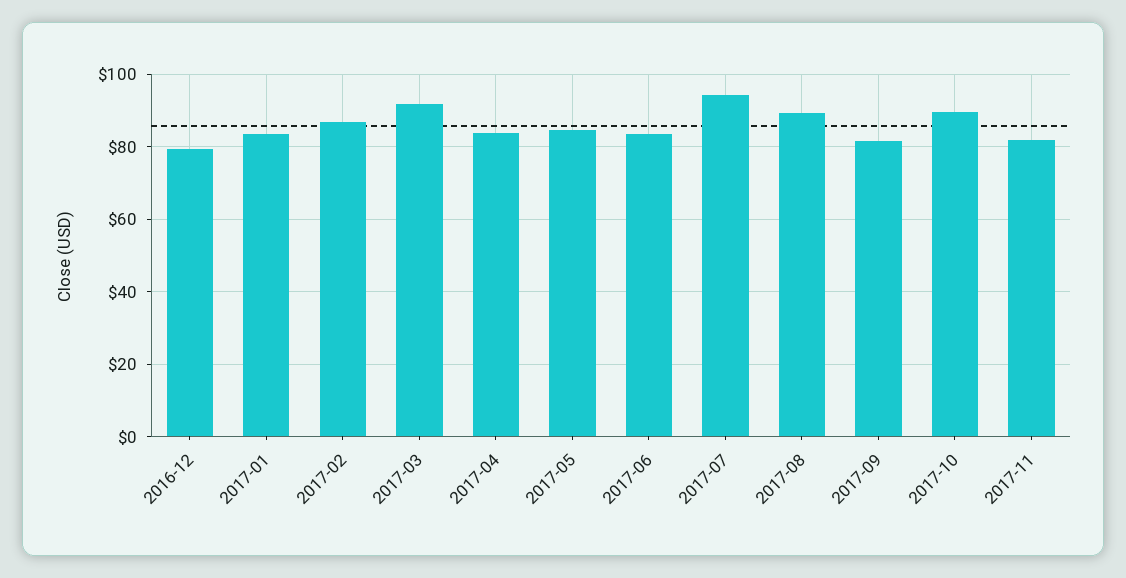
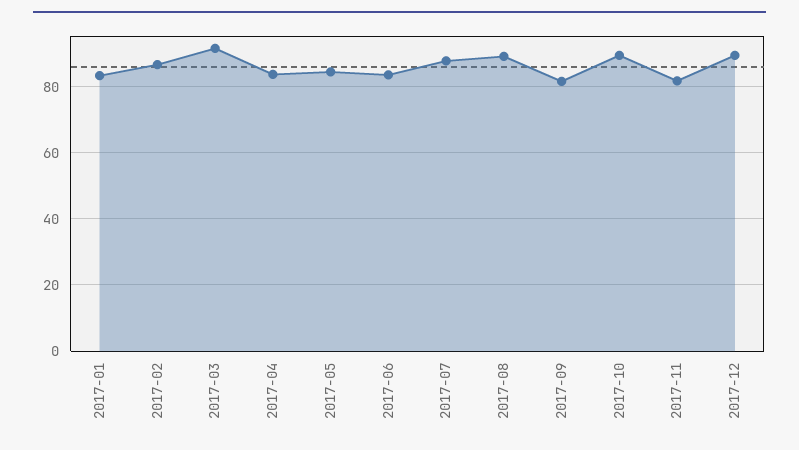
2016-12: 80 -> none
2017-07: 94 -> 88
2017-12: none -> 90

